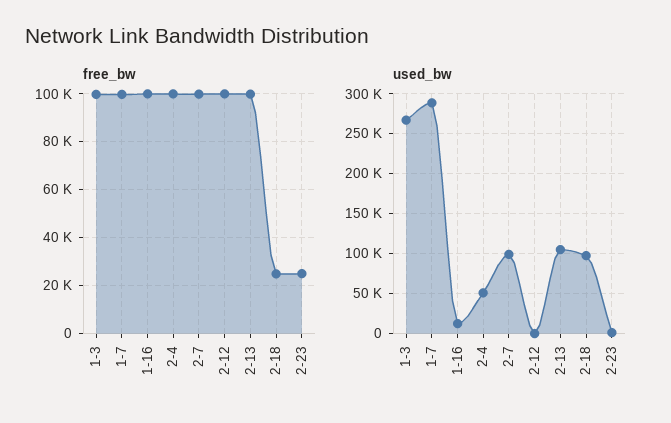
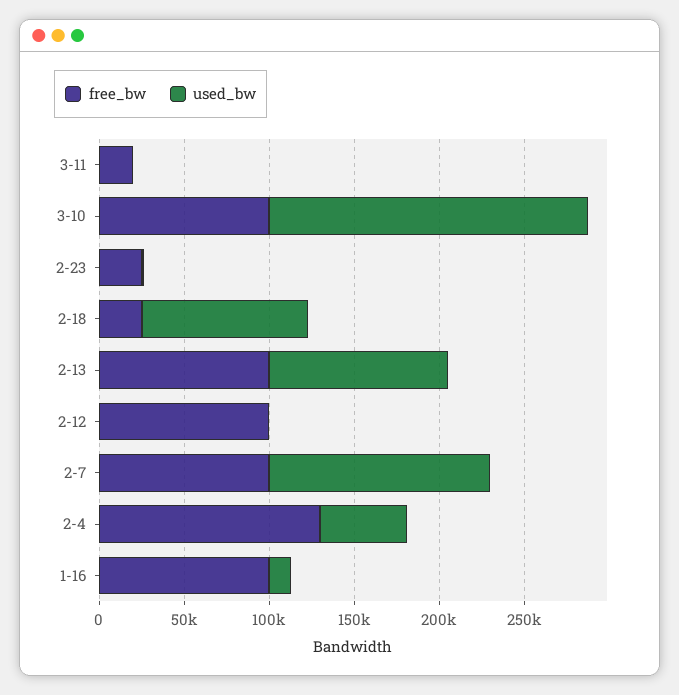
free_bw, 1-3: 100000 -> none
free_bw, 1-7: 100000 -> none
free_bw, 2-4: 100000 -> 130000
used_bw, 1-3: 270000 -> none
used_bw, 1-7: 290000 -> none
used_bw, 2-7: 100000 -> 130000
free_bw, 3-11: none -> 20000
used_bw, 3-11: none -> 0
free_bw, 3-10: none -> 100000
used_bw, 3-10: none -> 190000

